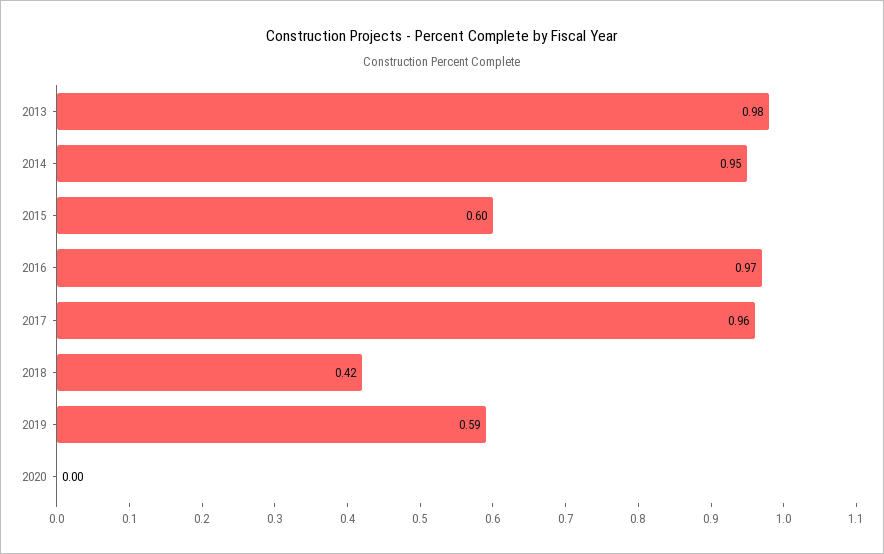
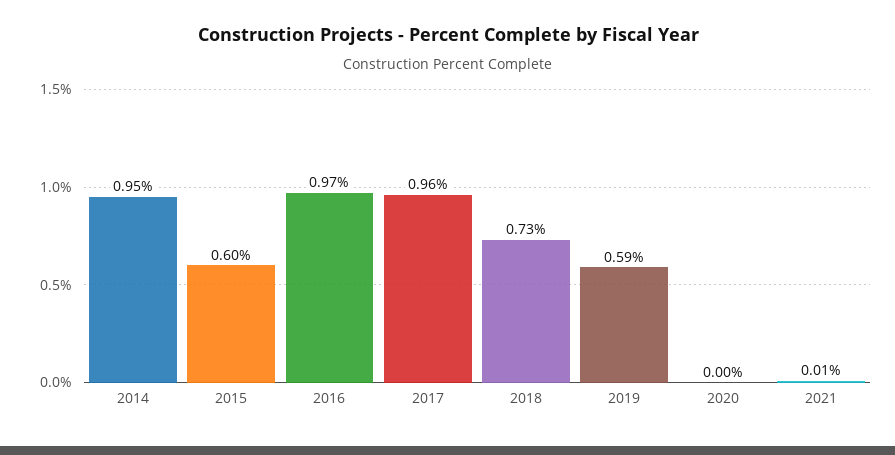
2013: 0.98 -> none
2018: 0.42 -> 0.73
2021: none -> 0.01

